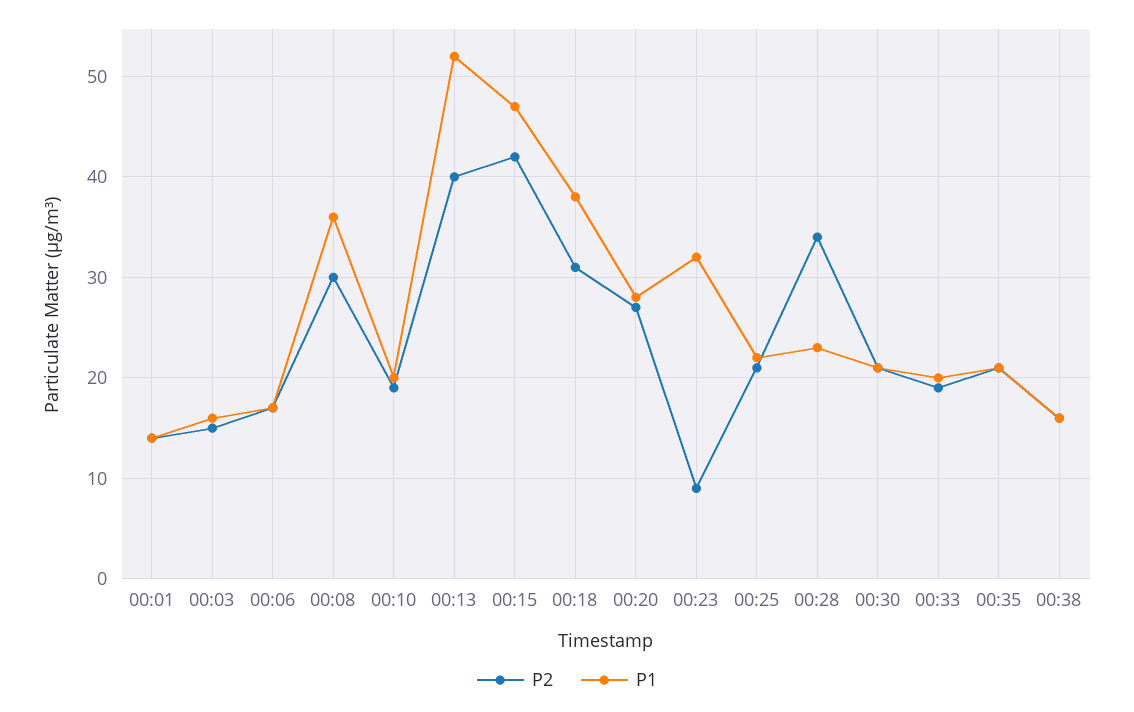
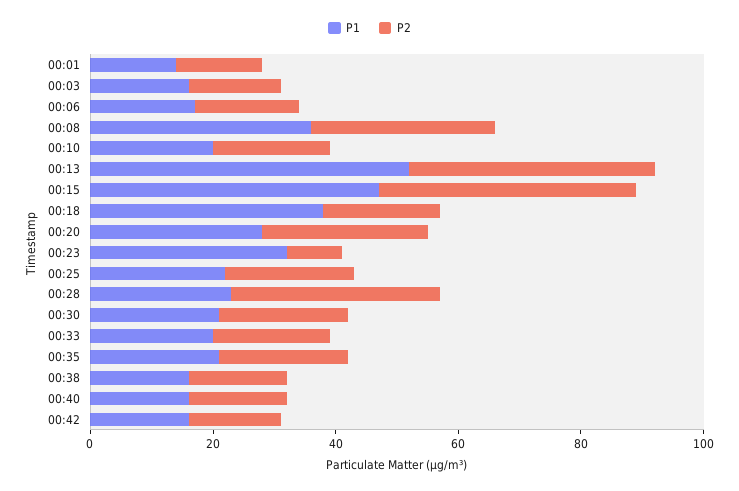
P2, 00:18: 31 -> 20
P1, 00:40: none -> 15
P2, 00:40: none -> 15
P1, 00:42: none -> 15
P2, 00:42: none -> 15

